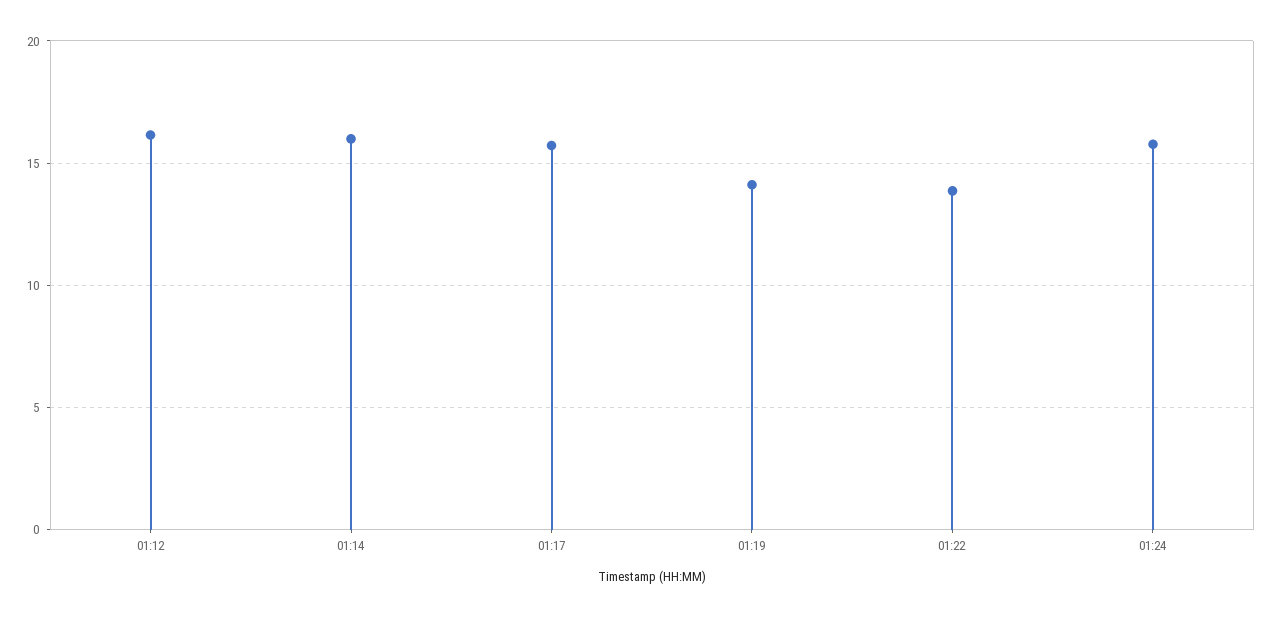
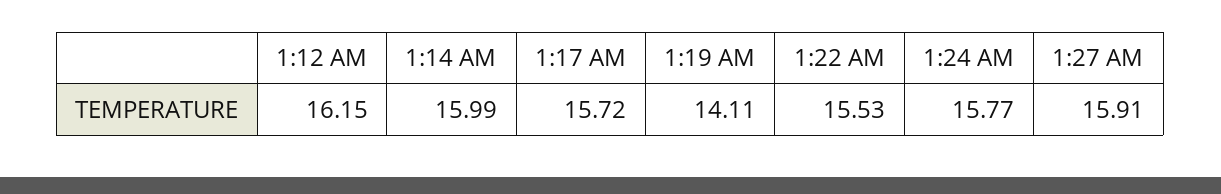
01:22: 14 -> 15.53
1:27 AM: none -> 15.91

